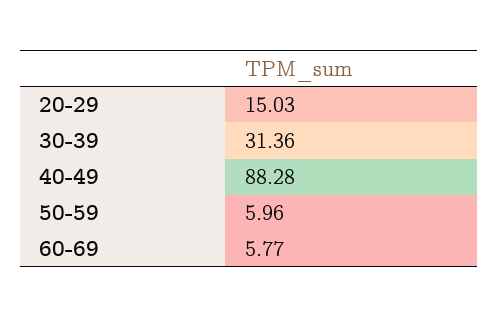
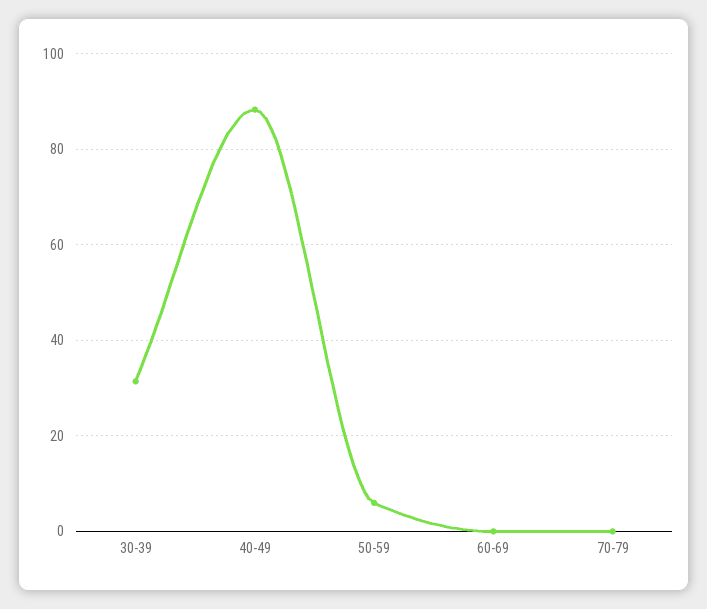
20-29: 15.03 -> none
60-69: 5.77 -> 0
70-79: none -> 0

